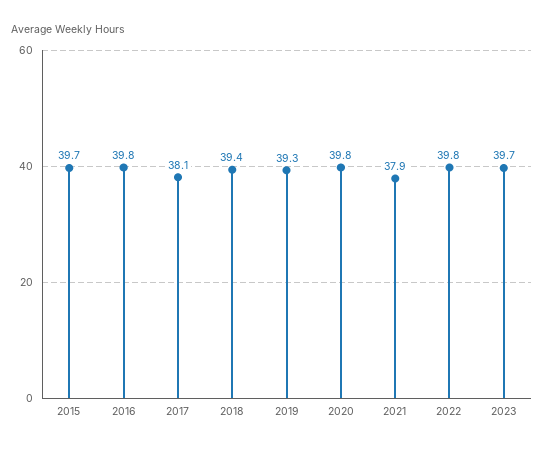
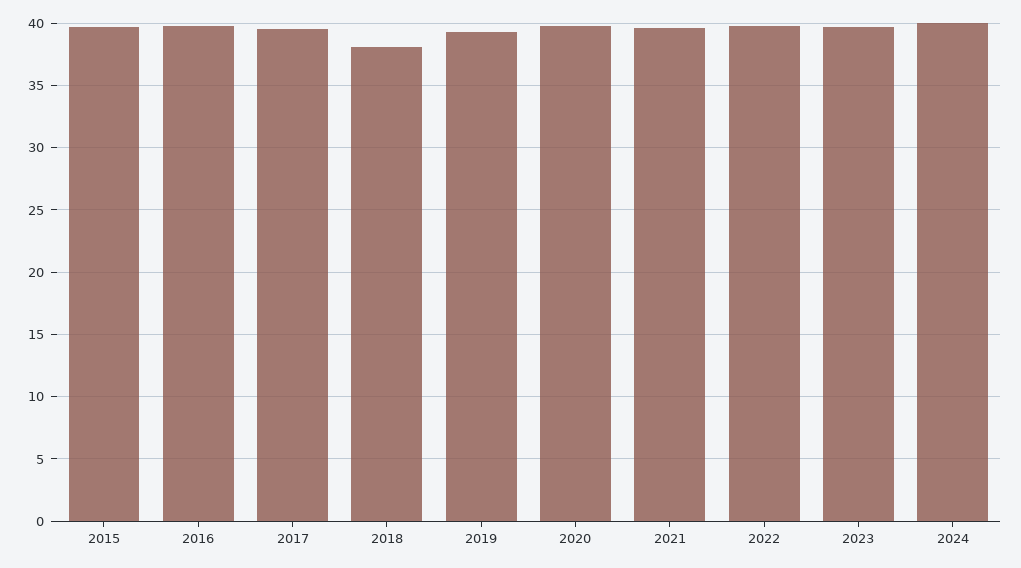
2017: 38.1 -> 39.5
2018: 39.4 -> 38
2021: 37.9 -> 39.5
2024: none -> 40

